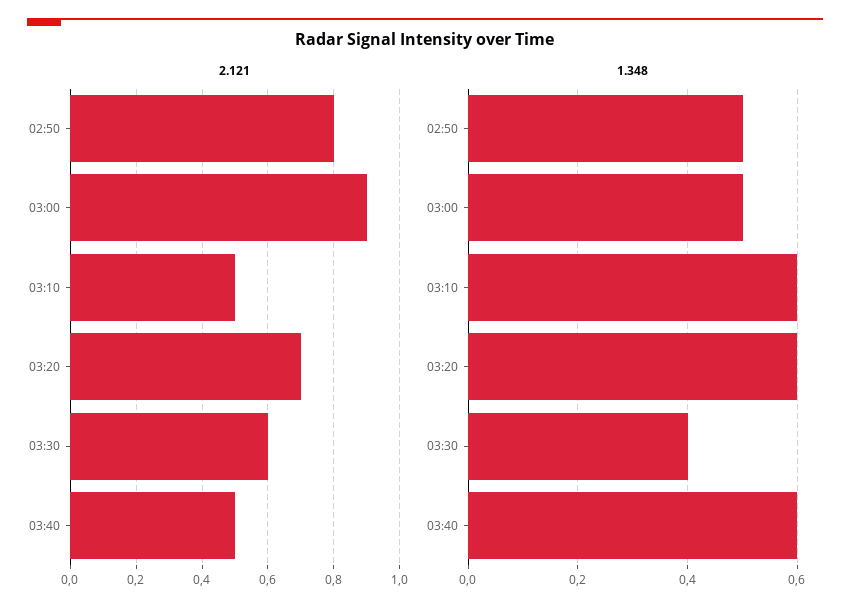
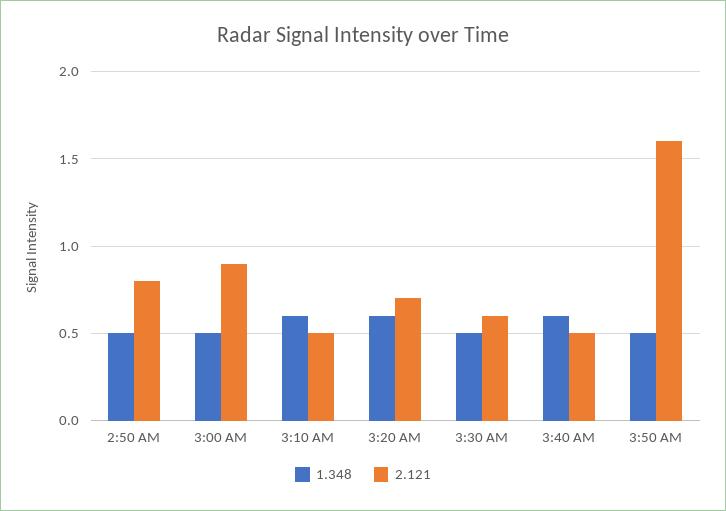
1.348, 03:30: 0.4 -> 0.5
1.348, 3:50 AM: none -> 0.5
2.121, 3:50 AM: none -> 1.6

